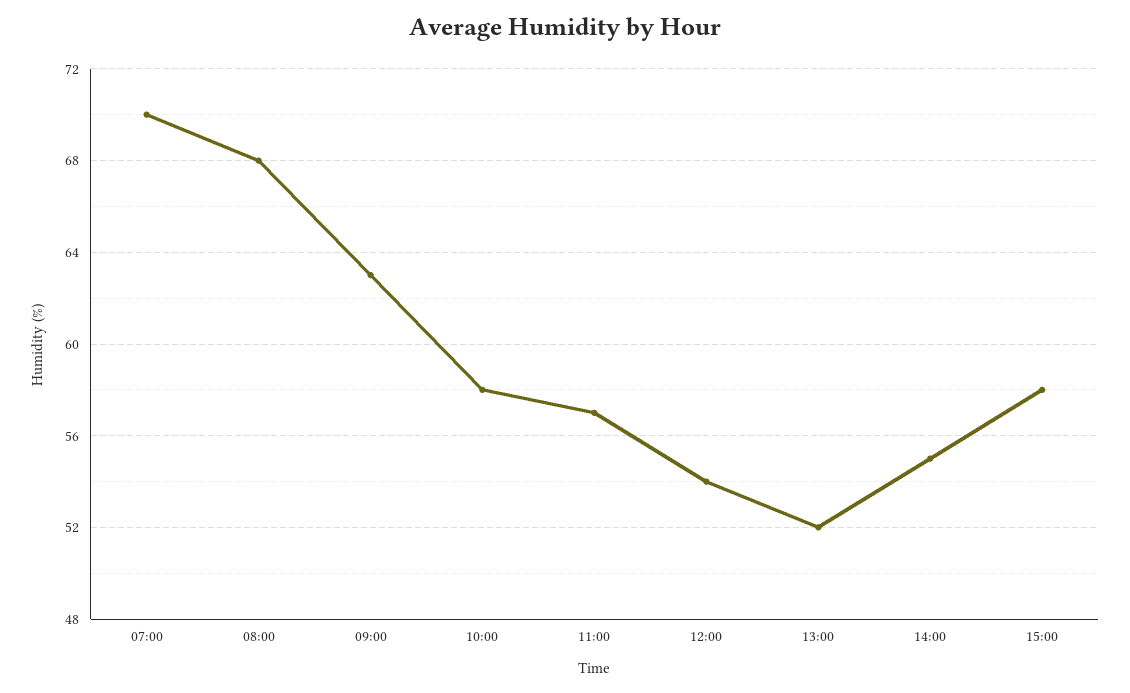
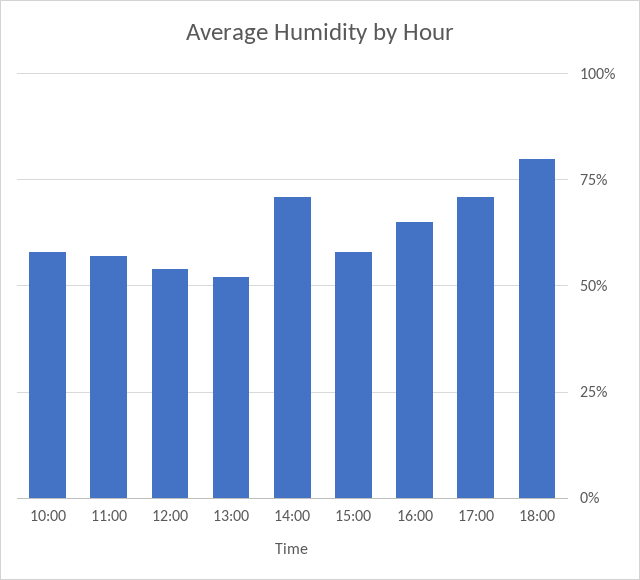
07:00: 70 -> none
08:00: 68 -> none
09:00: 63 -> none
14:00: 55 -> 70
16:00: none -> 65
17:00: none -> 70
18:00: none -> 80

